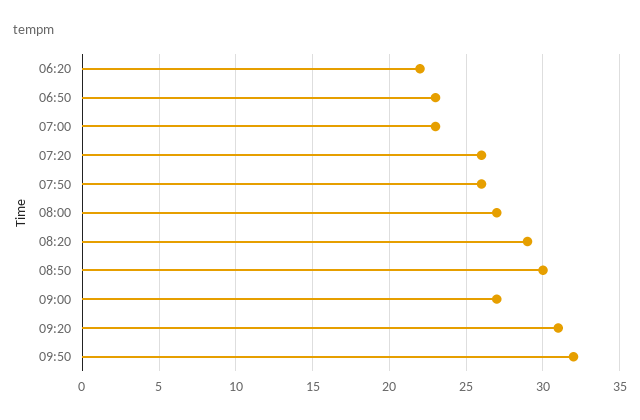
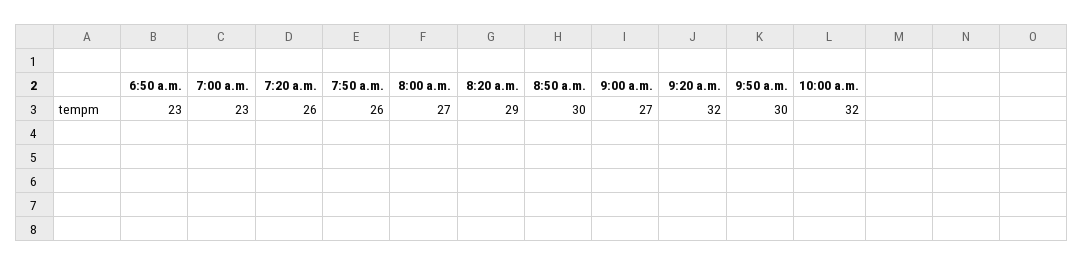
06:20: 22 -> none
09:20: 31 -> 32
09:50: 32 -> 30
10:00 a.m.: none -> 32

